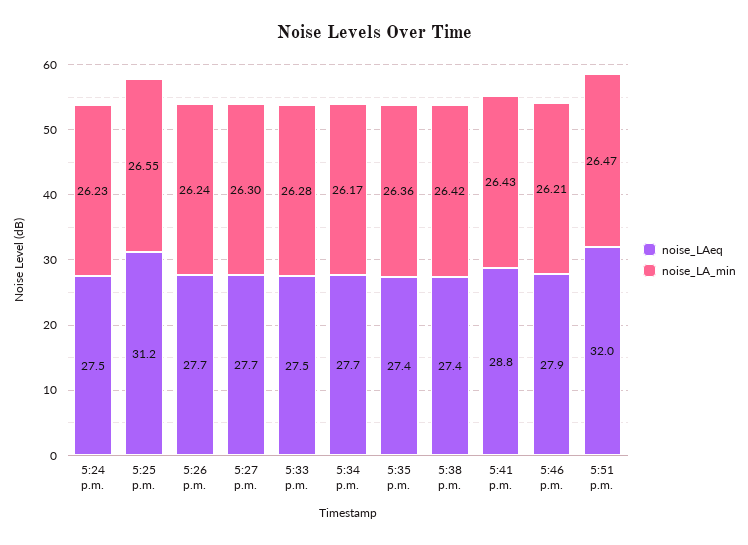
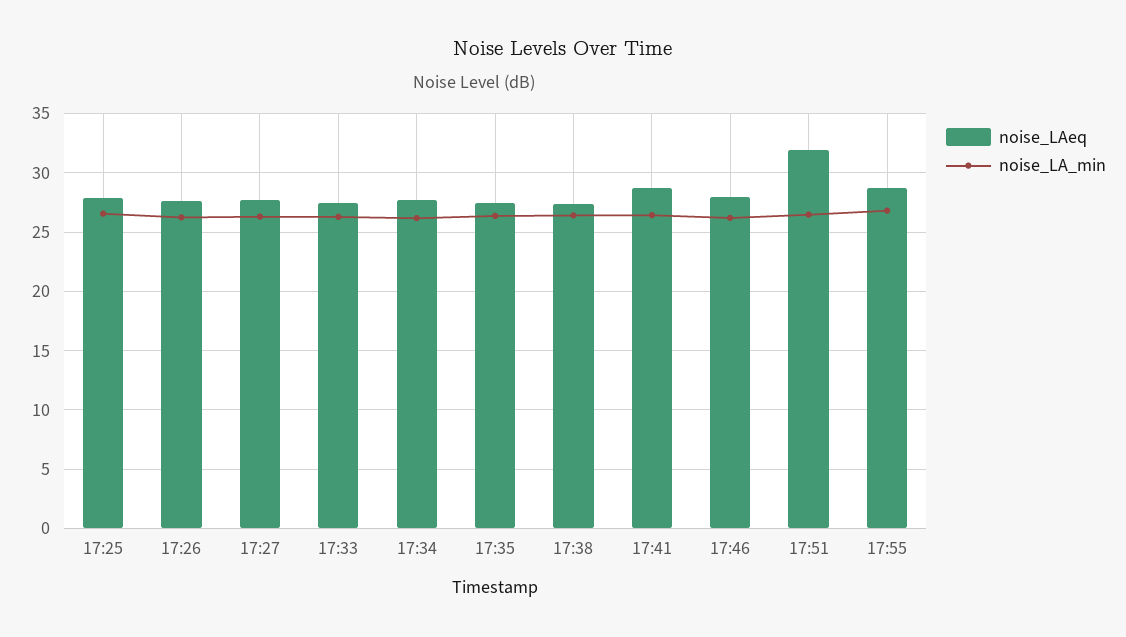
noise_LAeq, 5:24 p.m.: 27.5 -> none
noise_LA_min, 5:24 p.m.: 26.23 -> none
noise_LAeq, 5:25 p.m.: 31.2 -> 28
noise_LAeq, 17:55: none -> 29
noise_LA_min, 17:55: none -> 27

